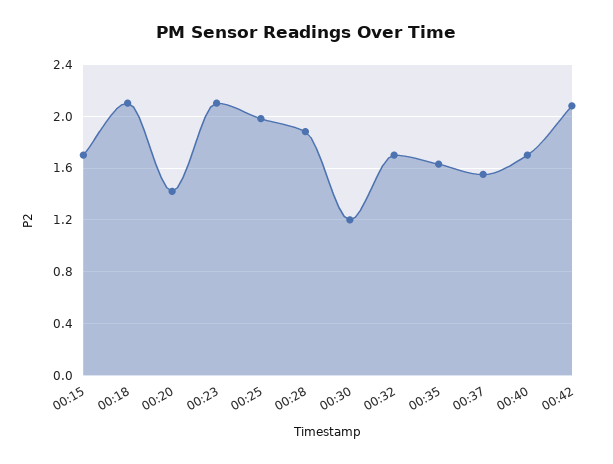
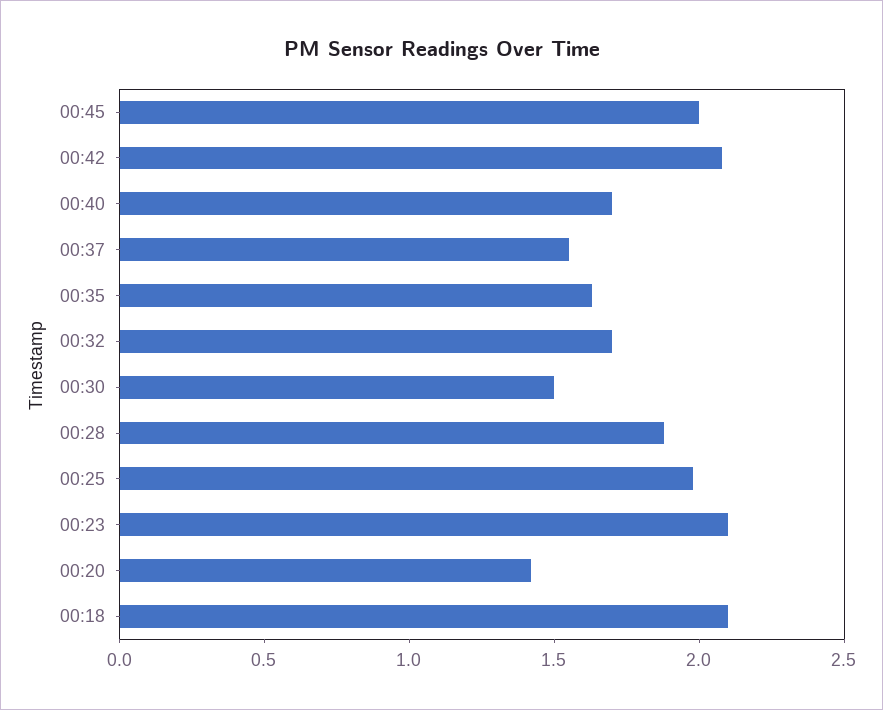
00:15: 1.7 -> none
00:30: 1.2 -> 1.5
00:45: none -> 2

